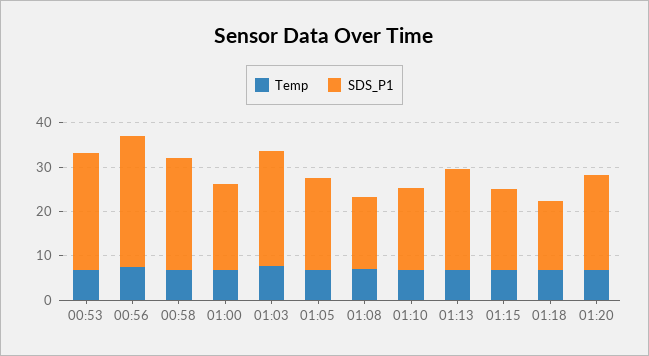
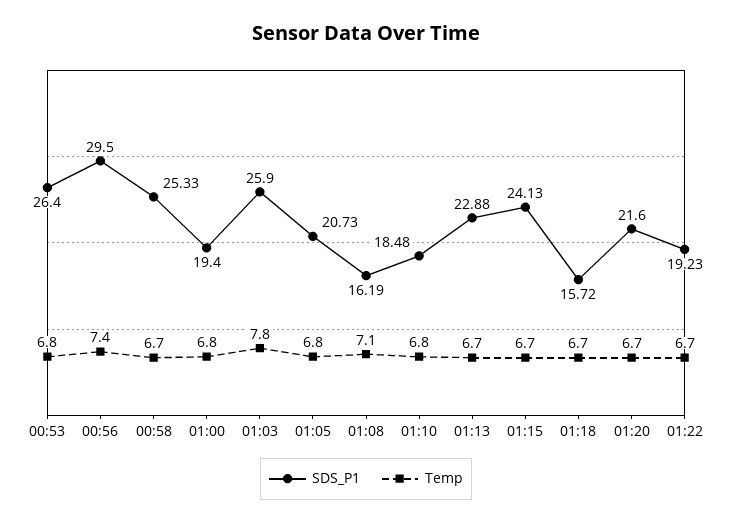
SDS_P1, 01:15: 18 -> 24.13
SDS_P1, 01:22: none -> 19.23
Temp, 01:22: none -> 6.7

